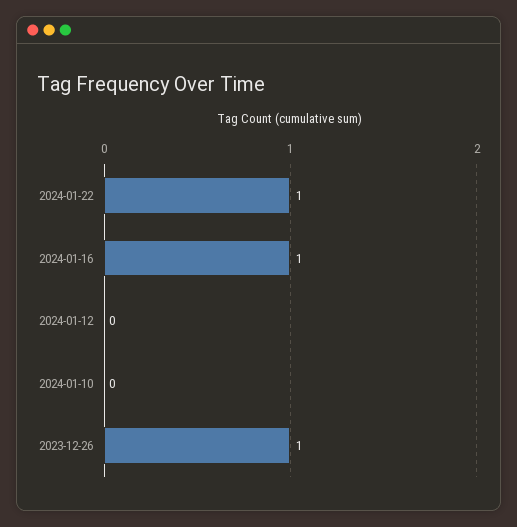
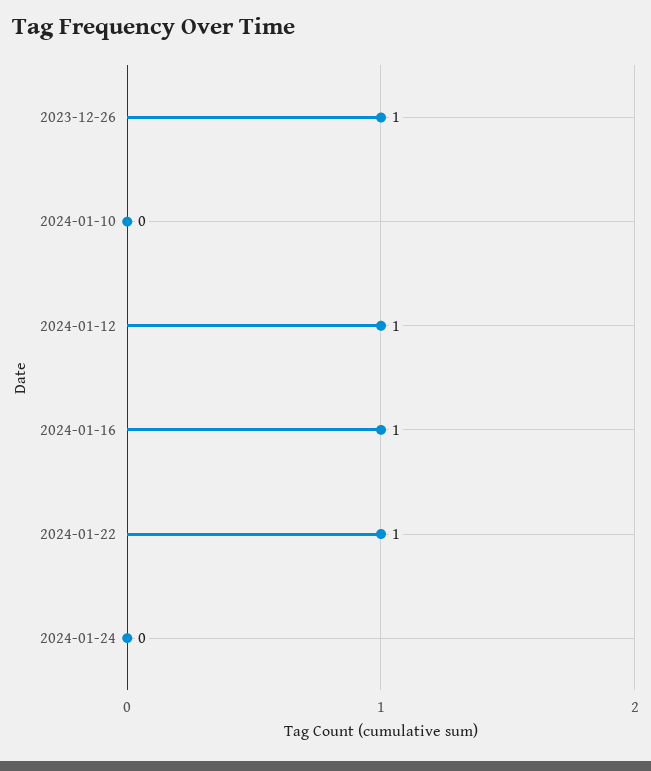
2024-01-12: 0 -> 1
2024-01-24: none -> 0

